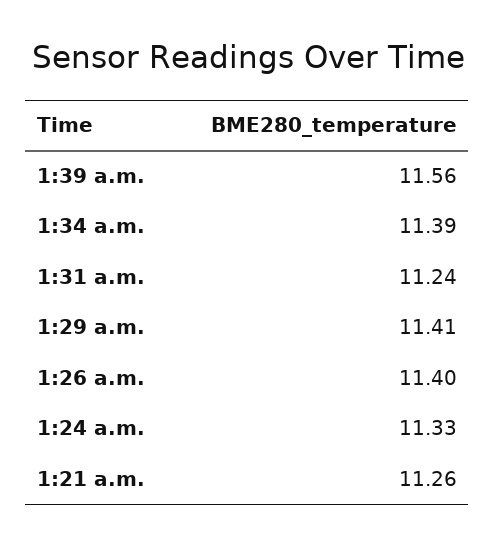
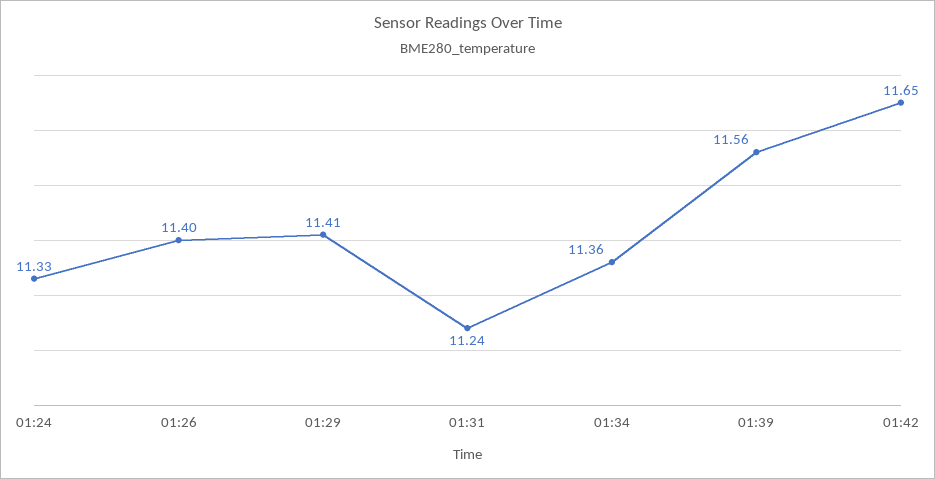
1:34 a.m.: 11.39 -> 11.36
1:21 a.m.: 11.26 -> none
01:42: none -> 11.65

